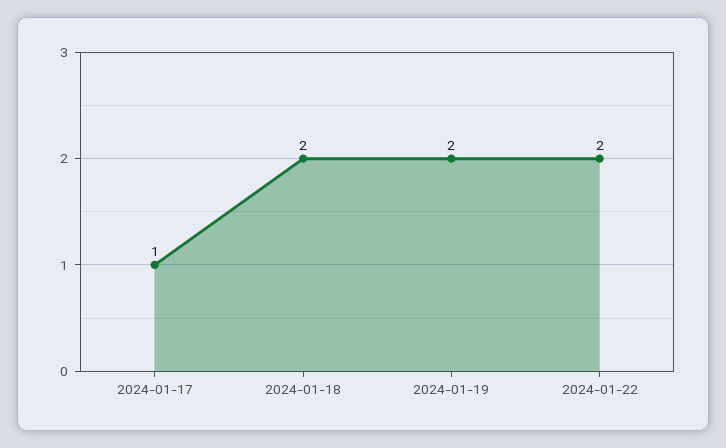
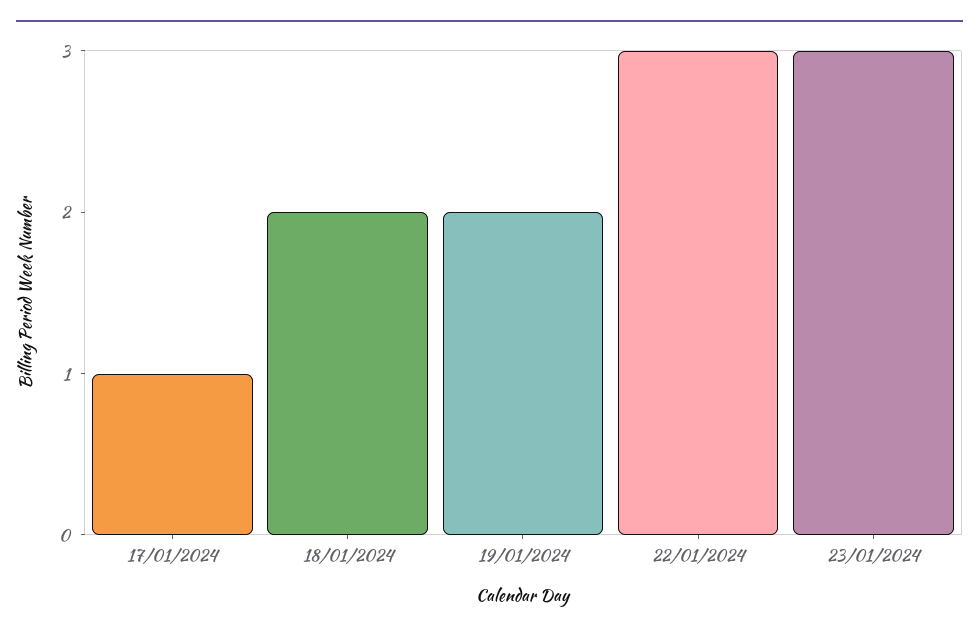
2024-01-22: 2 -> 3
23/01/2024: none -> 3

